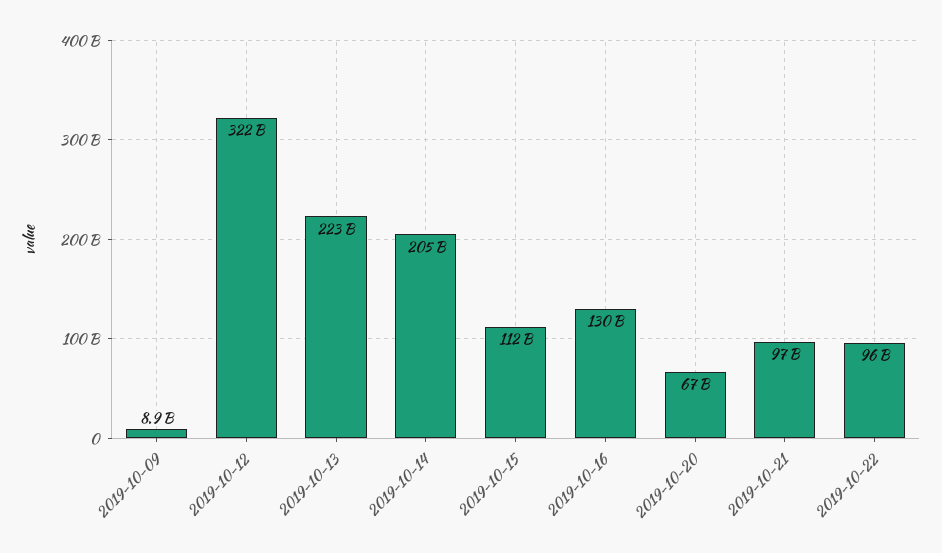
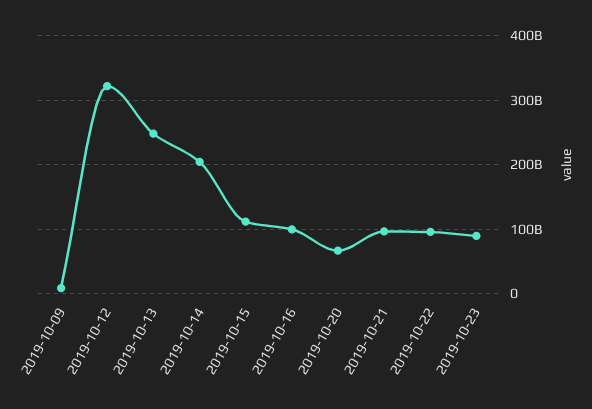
2019-10-13: 223000000000 -> 250000000000
2019-10-16: 130000000000 -> 100000000000
2019-10-23: none -> 90000000000

